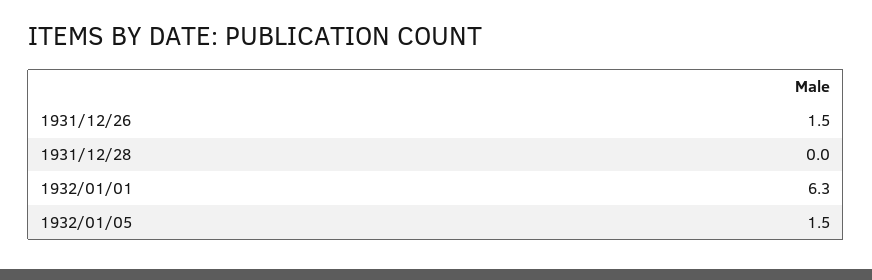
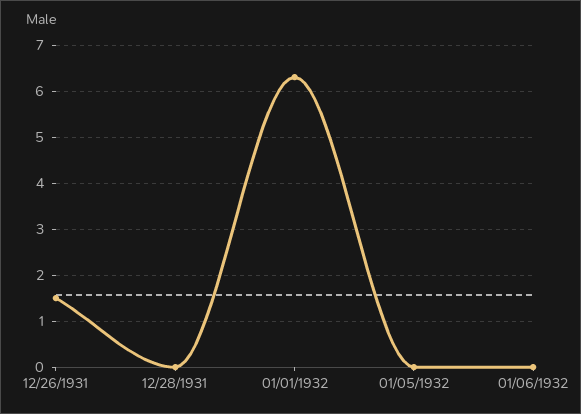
1932/01/05: 1.5 -> 0
01/06/1932: none -> 0

